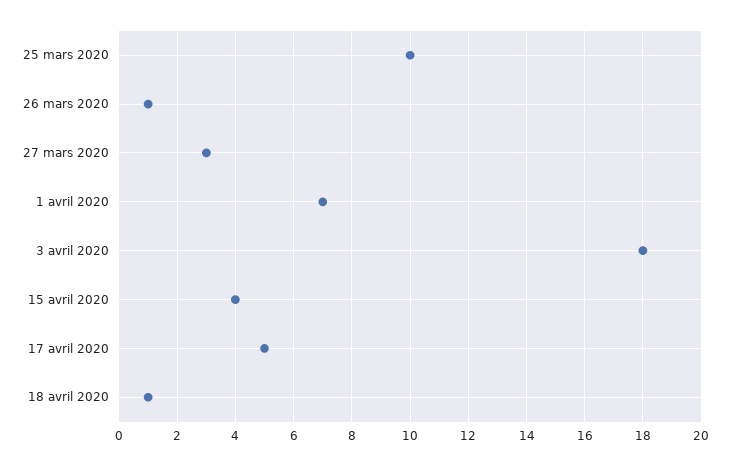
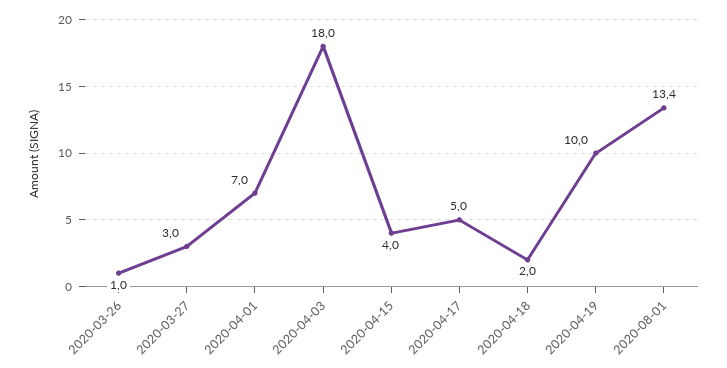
25 mars 2020: 10 -> none
18 avril 2020: 1 -> 2
2020-04-19: none -> 10
2020-08-01: none -> 13.4

